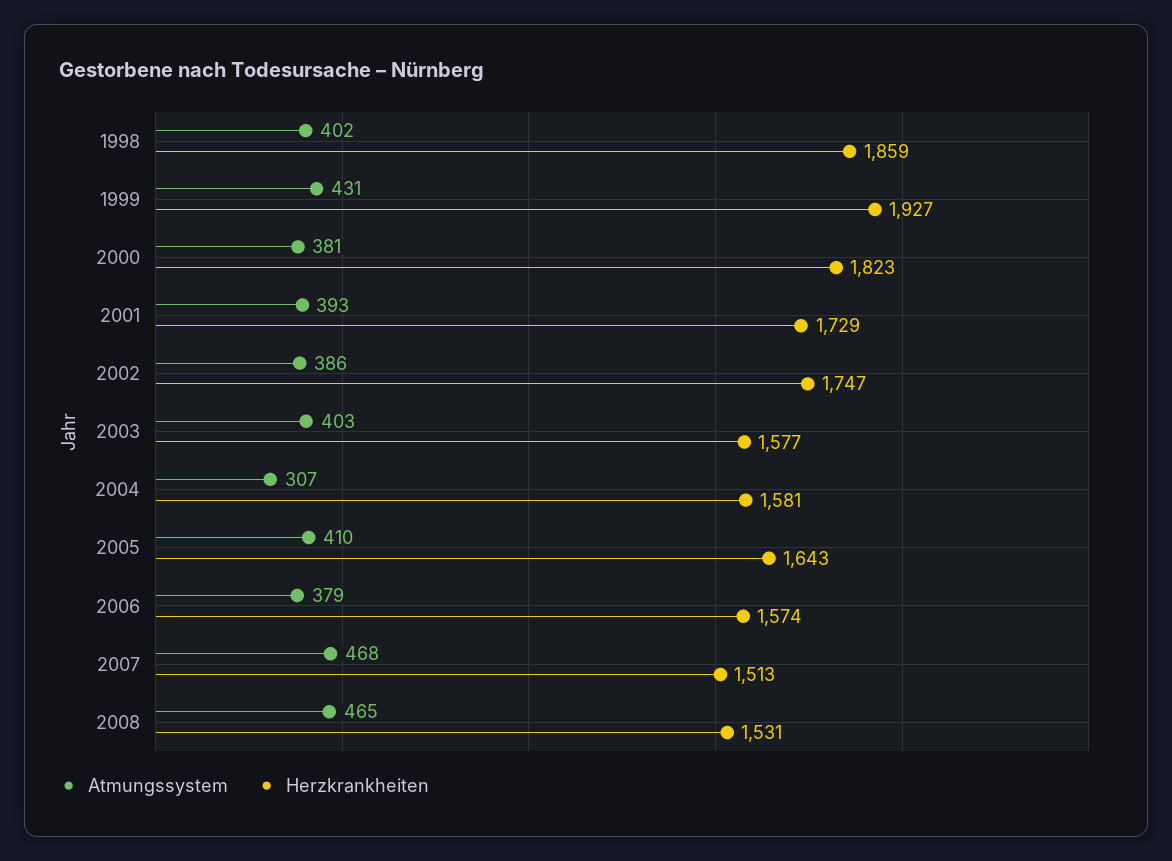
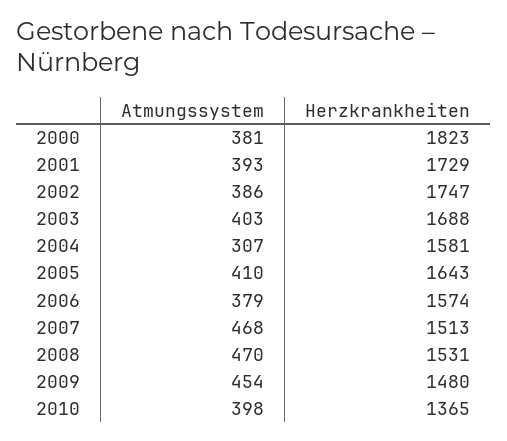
Atmungssystem, 1998: 402 -> none
Herzkrankheiten, 1998: 1859 -> none
Atmungssystem, 1999: 431 -> none
Herzkrankheiten, 1999: 1927 -> none
Herzkrankheiten, 2003: 1577 -> 1688
Atmungssystem, 2008: 465 -> 470
Atmungssystem, 2009: none -> 454
Herzkrankheiten, 2009: none -> 1480
Atmungssystem, 2010: none -> 398
Herzkrankheiten, 2010: none -> 1365

